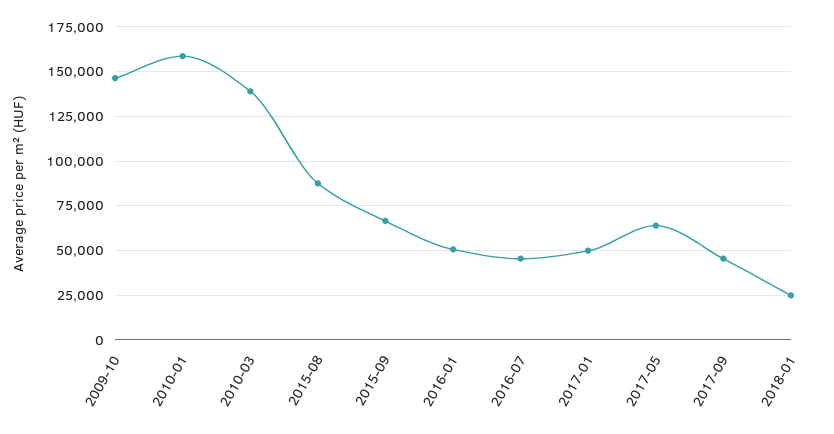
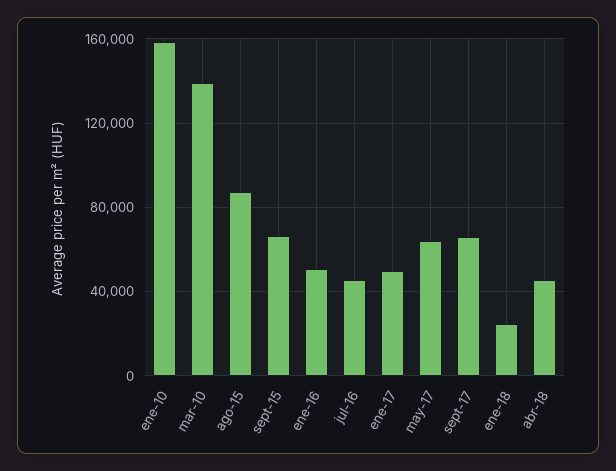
2009-10: 145000 -> none
2017-09: 45000 -> 65000
abr-18: none -> 45000

